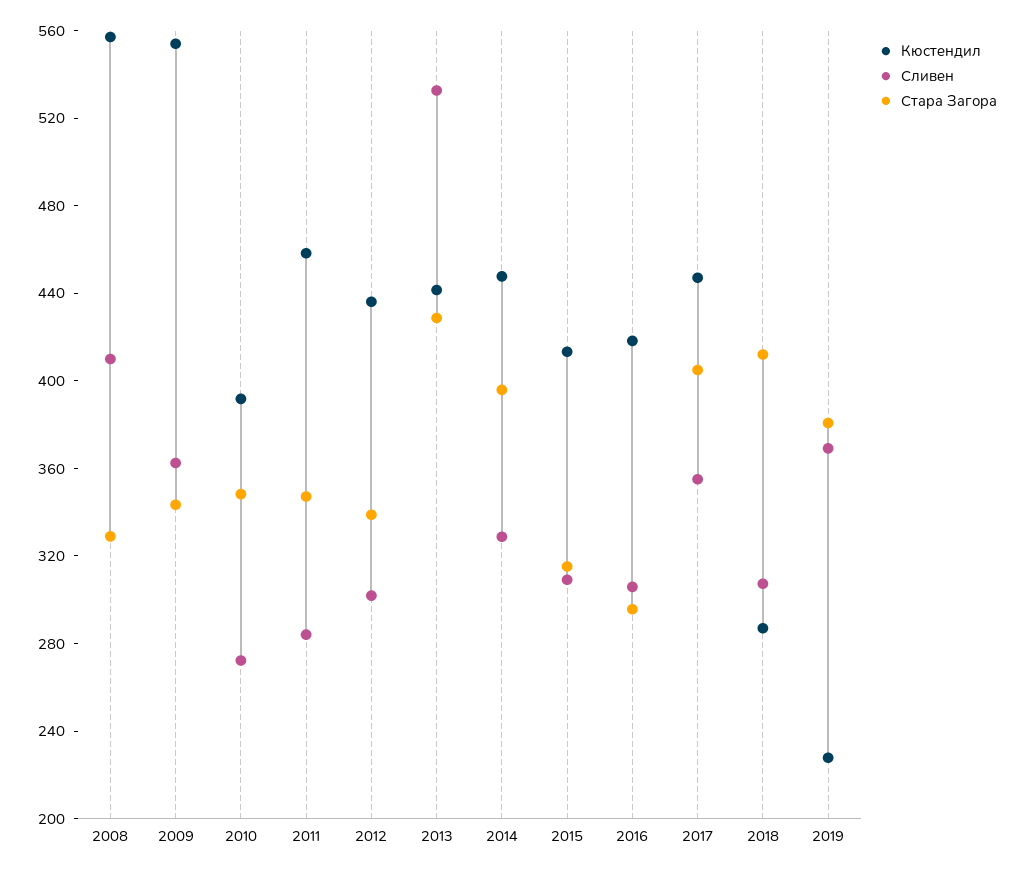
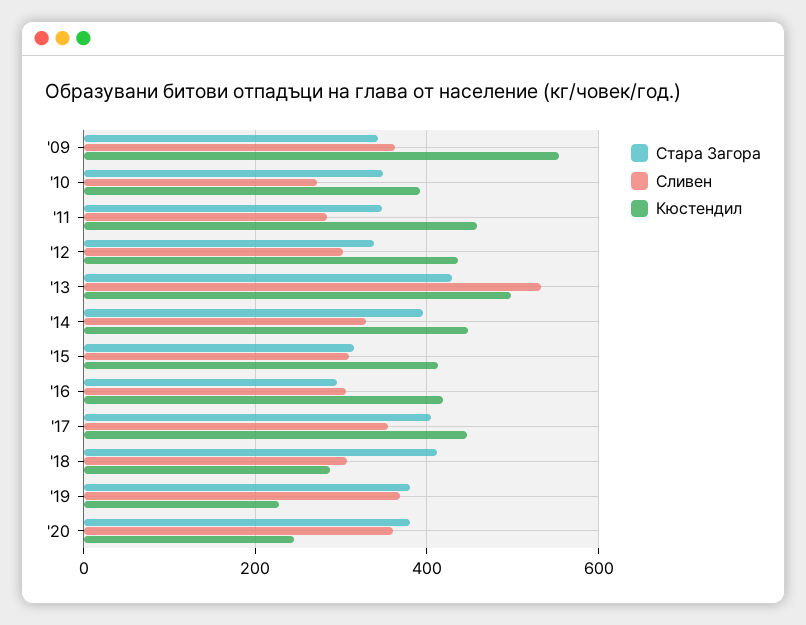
Кюстендил, 2008: 560 -> none
Сливен, 2008: 410 -> none
Стара Загора, 2008: 330 -> none
Кюстендил, 2013: 440 -> 500
Стара Загора, '20: none -> 380
Сливен, '20: none -> 360
Кюстендил, '20: none -> 240

